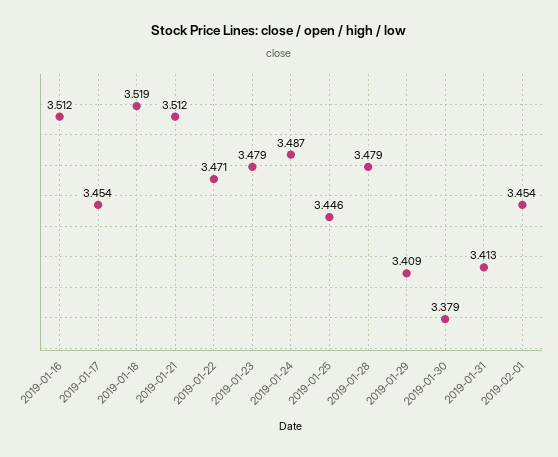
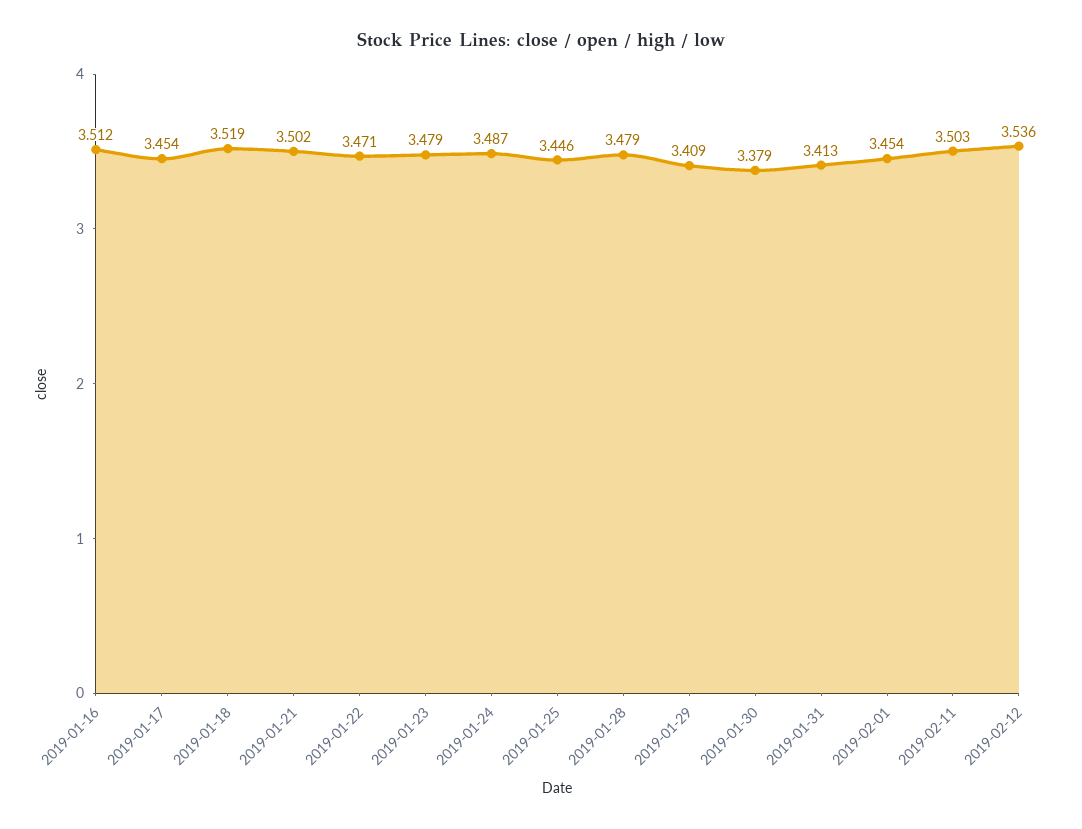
2019-01-21: 3.512 -> 3.502
2019-02-11: none -> 3.503
2019-02-12: none -> 3.536

